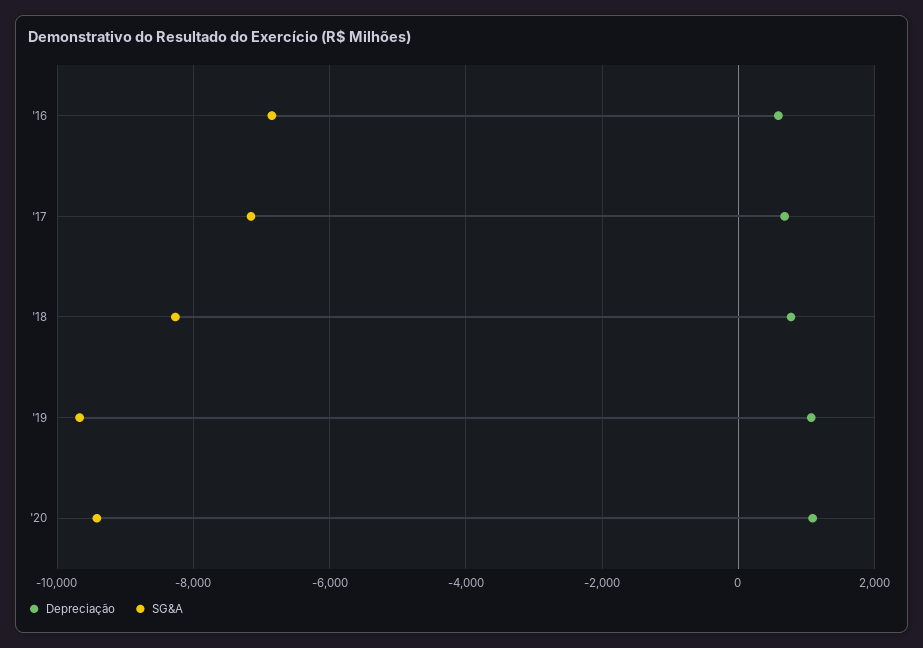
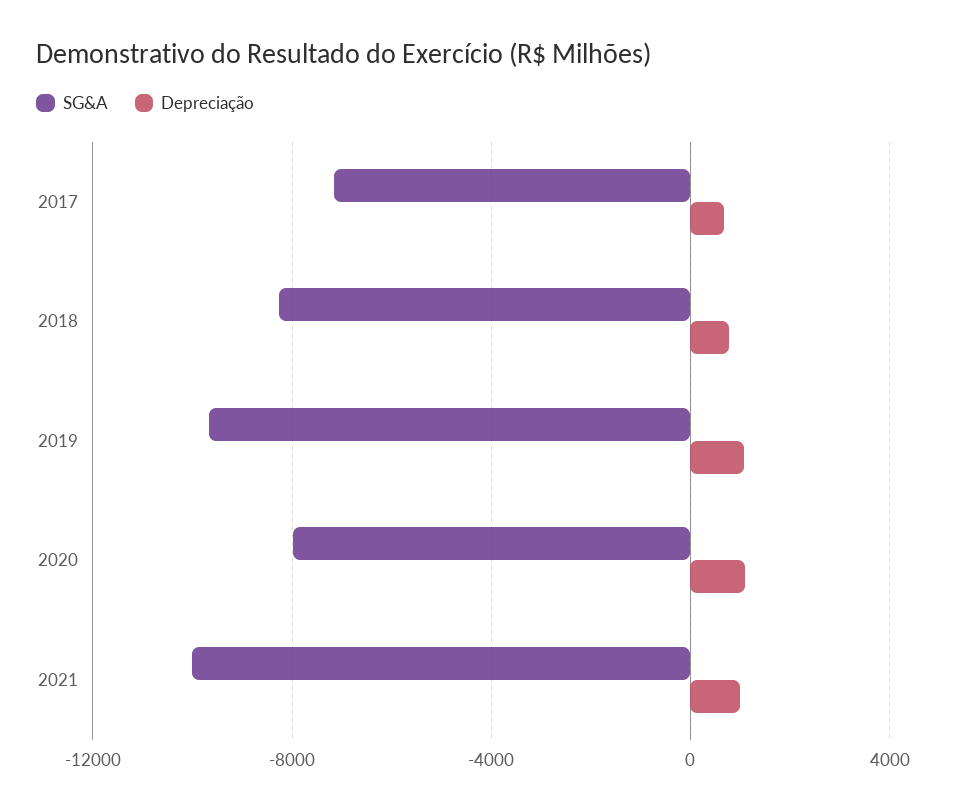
Depreciação, '16: 600 -> none
SG&A, '16: -6800 -> none
SG&A, '20: -9400 -> -8000
SG&A, 2021: none -> -10000
Depreciação, 2021: none -> 1000

